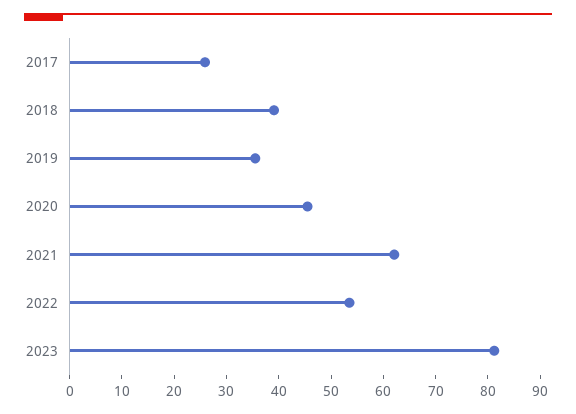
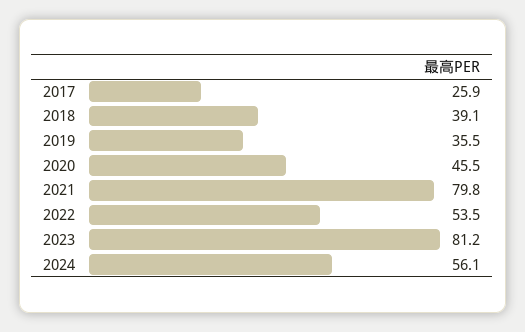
2021: 62 -> 79.8
2024: none -> 56.1

